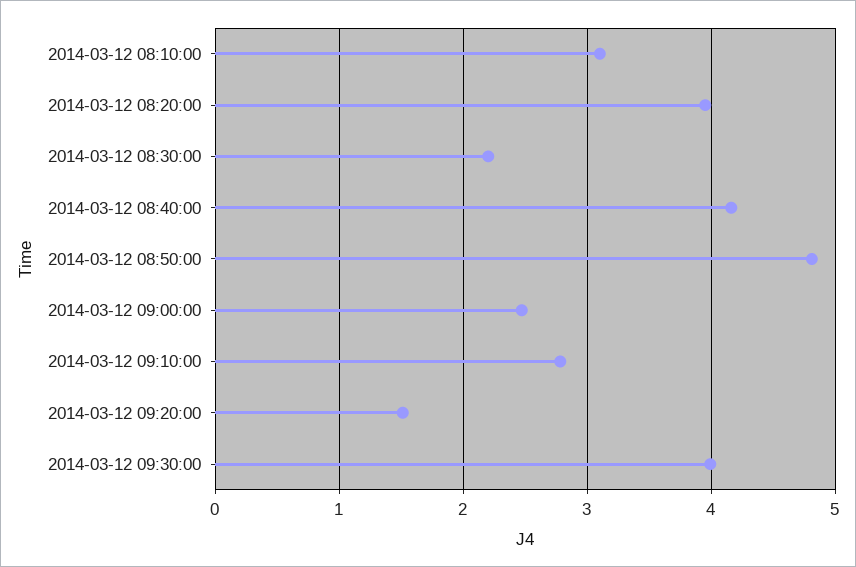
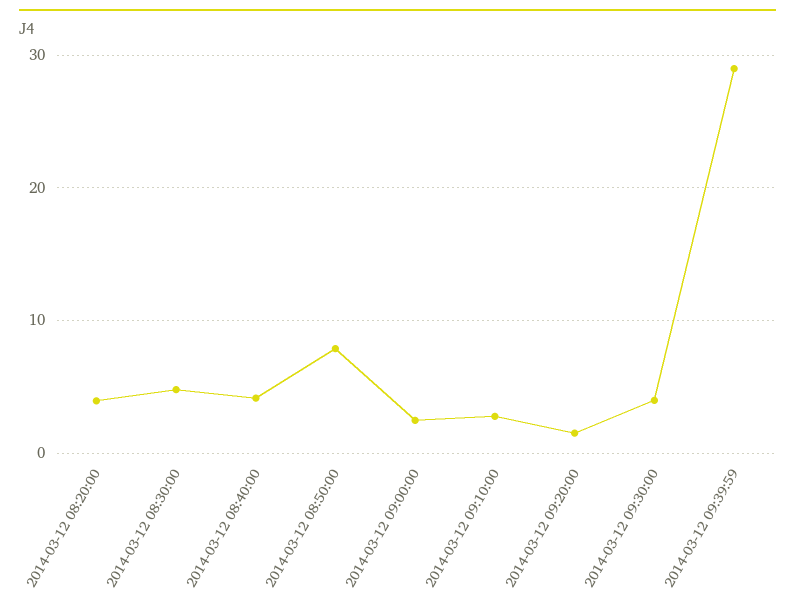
2014-03-12 08:10:00: 3.1 -> none
2014-03-12 08:30:00: 2.2 -> 5
2014-03-12 08:50:00: 4.8 -> 8
2014-03-12 09:39:59: none -> 29

